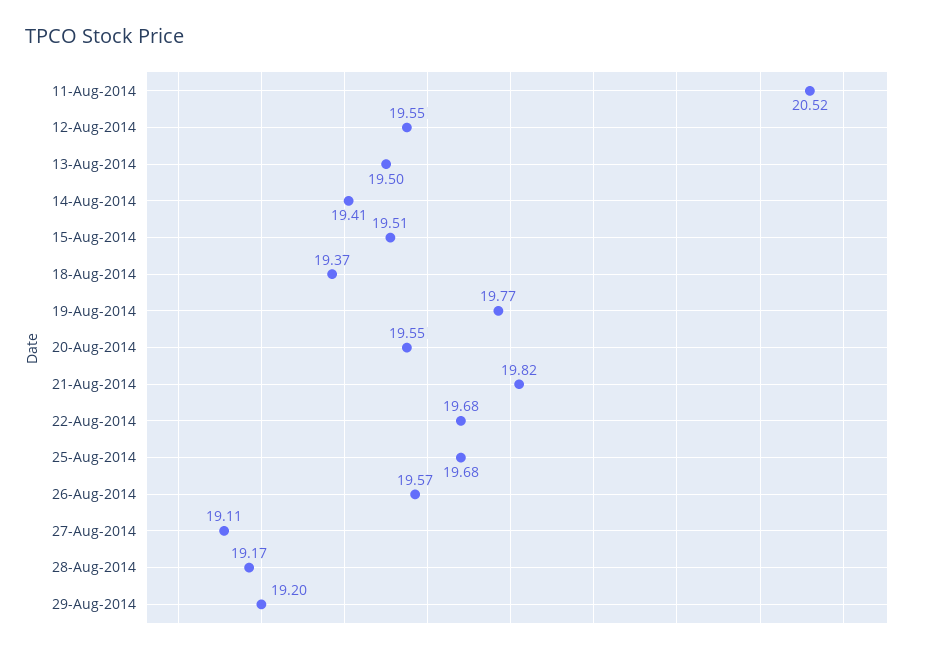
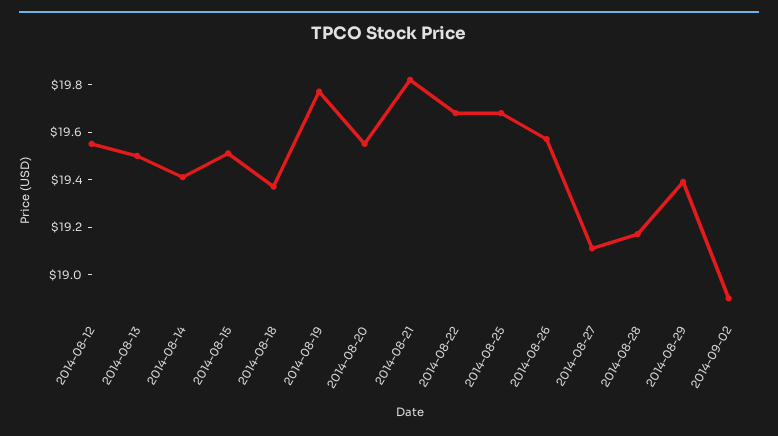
11-Aug-2014: 20.52 -> none
29-Aug-2014: 19.2 -> 19.4
2014-09-02: none -> 18.9

